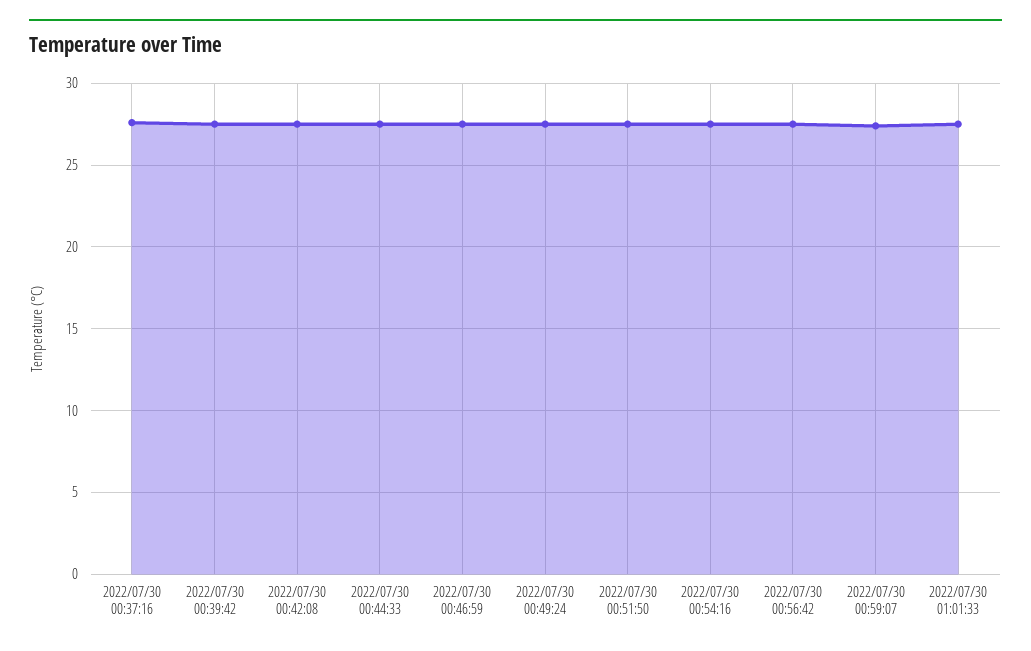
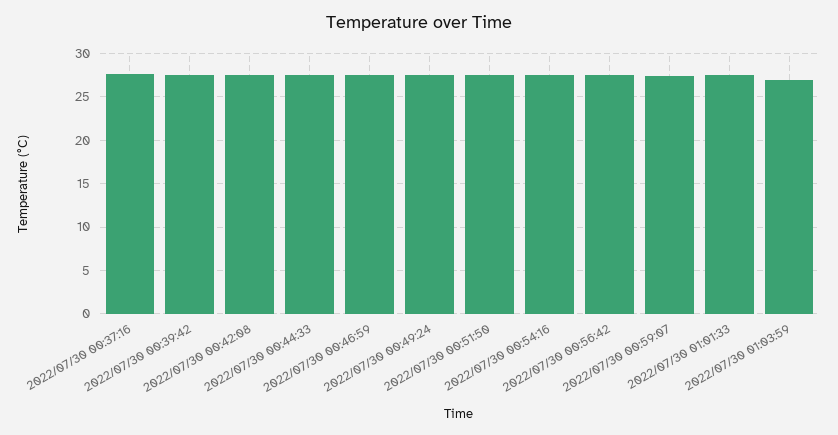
2022/07/30 01:03:59: none -> 27

